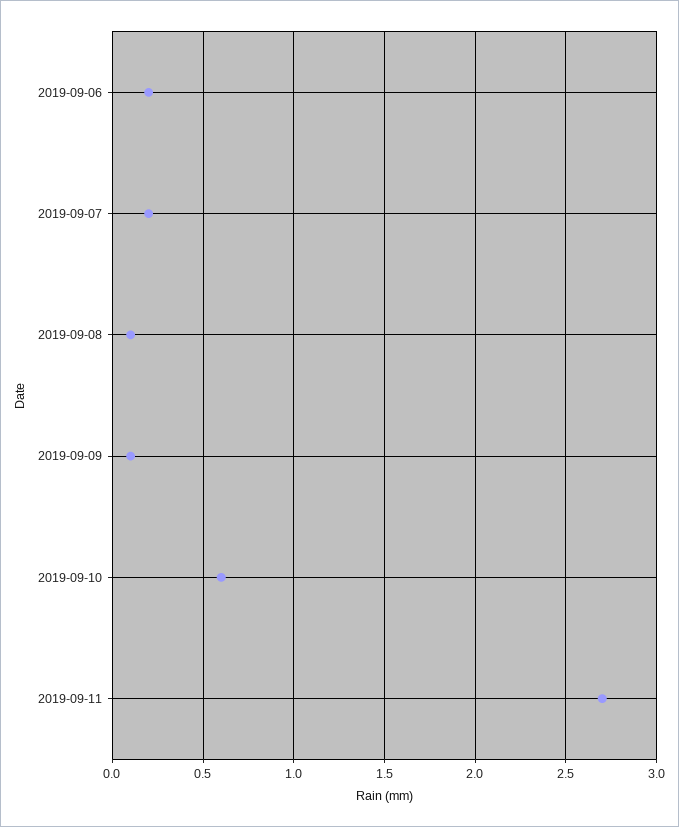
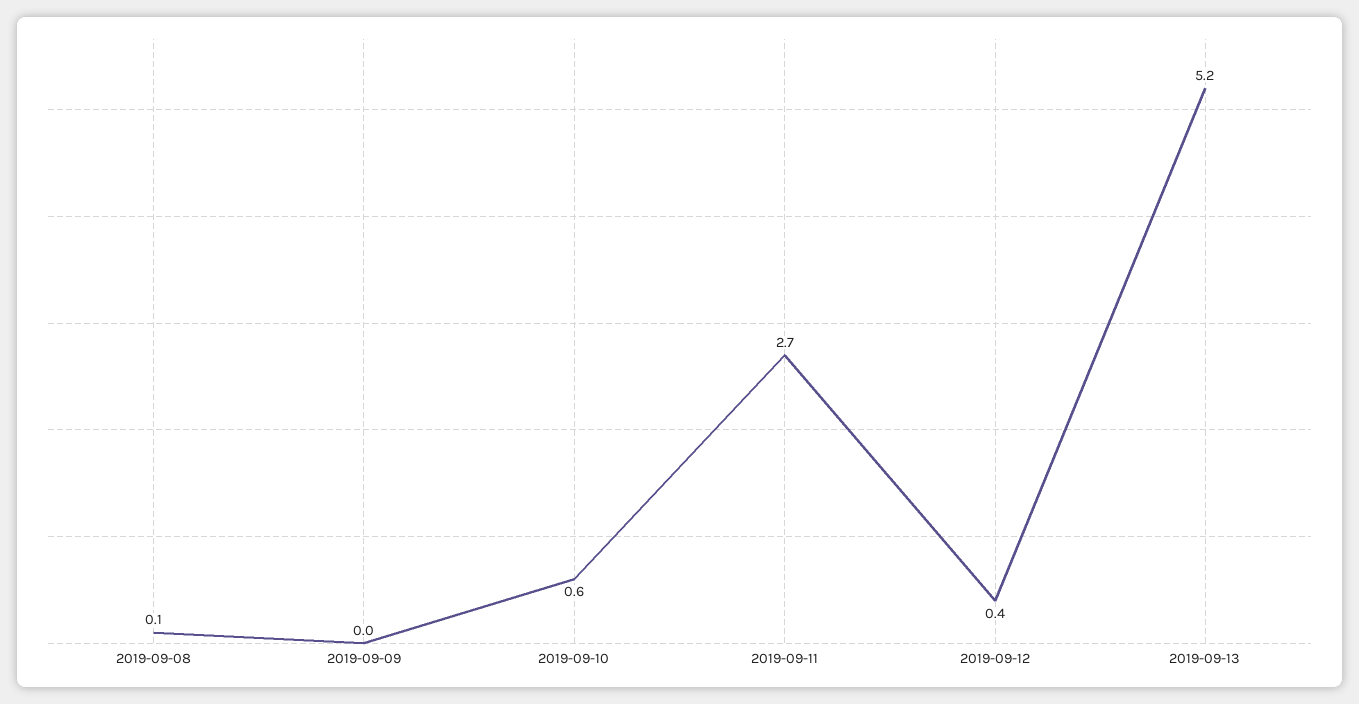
2019-09-06: 0.2 -> none
2019-09-07: 0.2 -> none
2019-09-09: 0.1 -> 0
2019-09-12: none -> 0.4
2019-09-13: none -> 5.2

